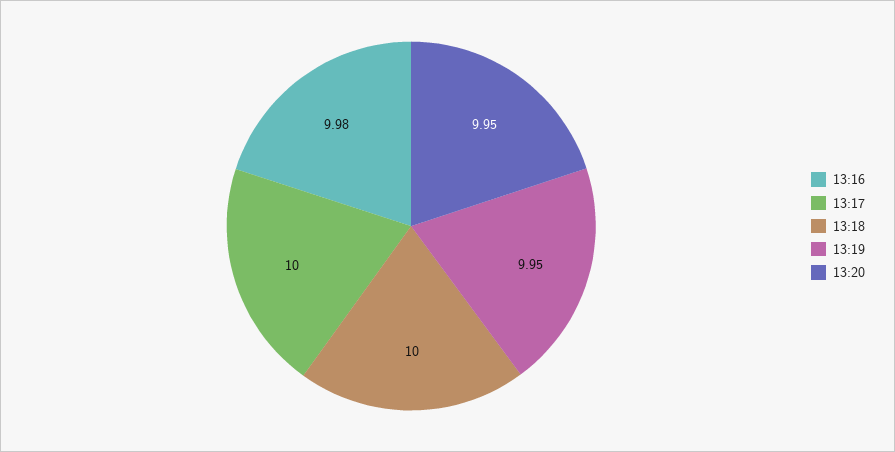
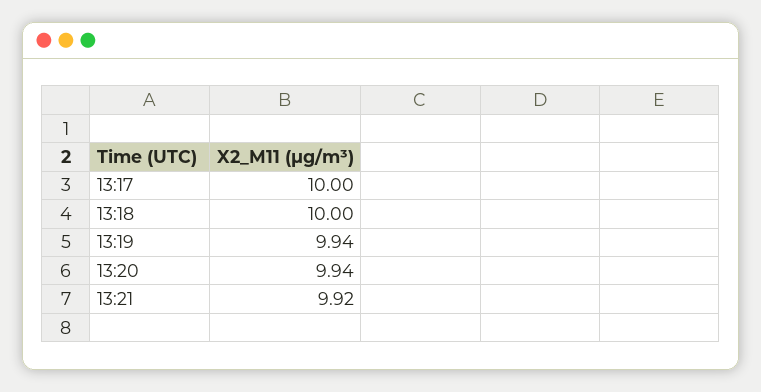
13:16: 9.98 -> none
13:19: 9.95 -> 9.94
13:20: 9.95 -> 9.94
13:21: none -> 9.92

